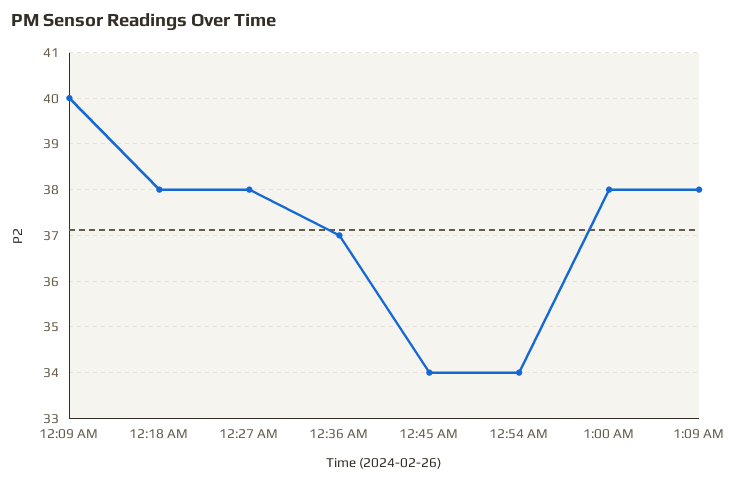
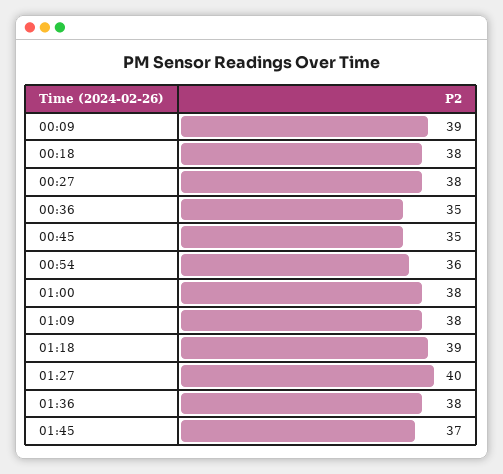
12:09 AM: 40 -> 39
12:36 AM: 37 -> 35
12:45 AM: 34 -> 35
12:54 AM: 34 -> 36
01:18: none -> 39
01:27: none -> 40
01:36: none -> 38
01:45: none -> 37

